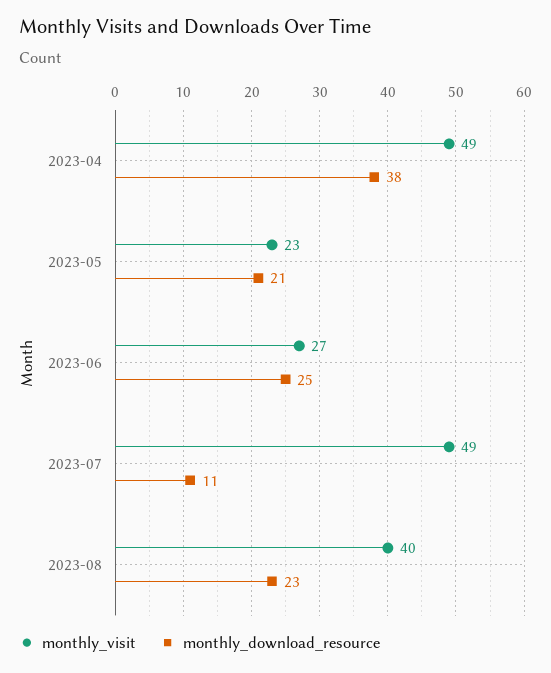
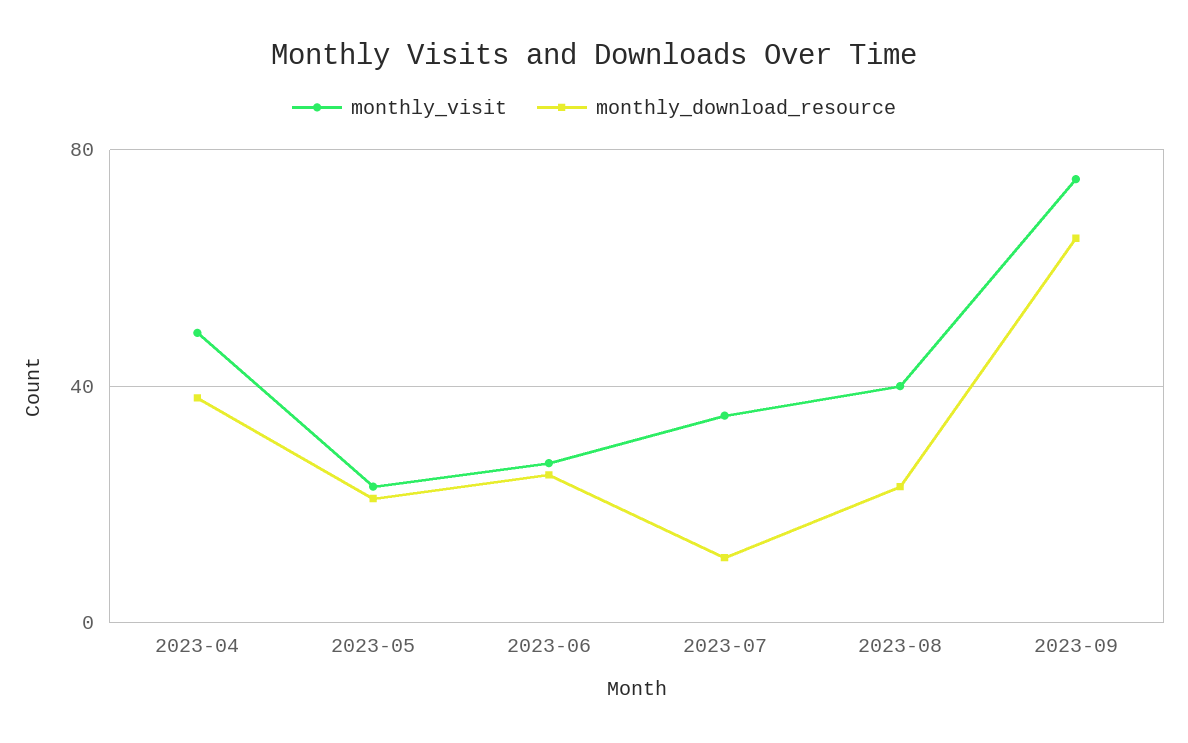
monthly_visit, 2023-07: 49 -> 35
monthly_visit, 2023-09: none -> 75
monthly_download_resource, 2023-09: none -> 65

